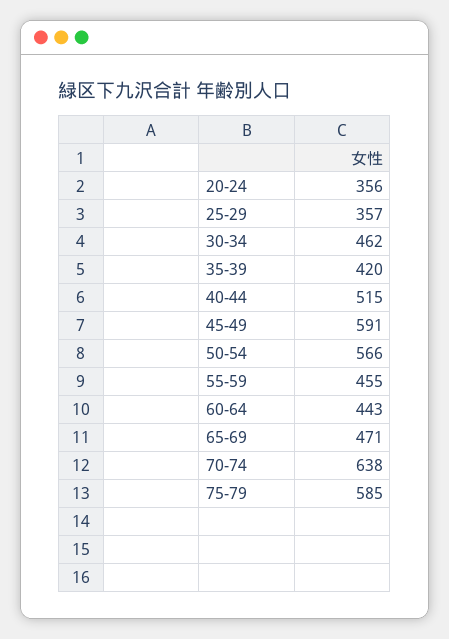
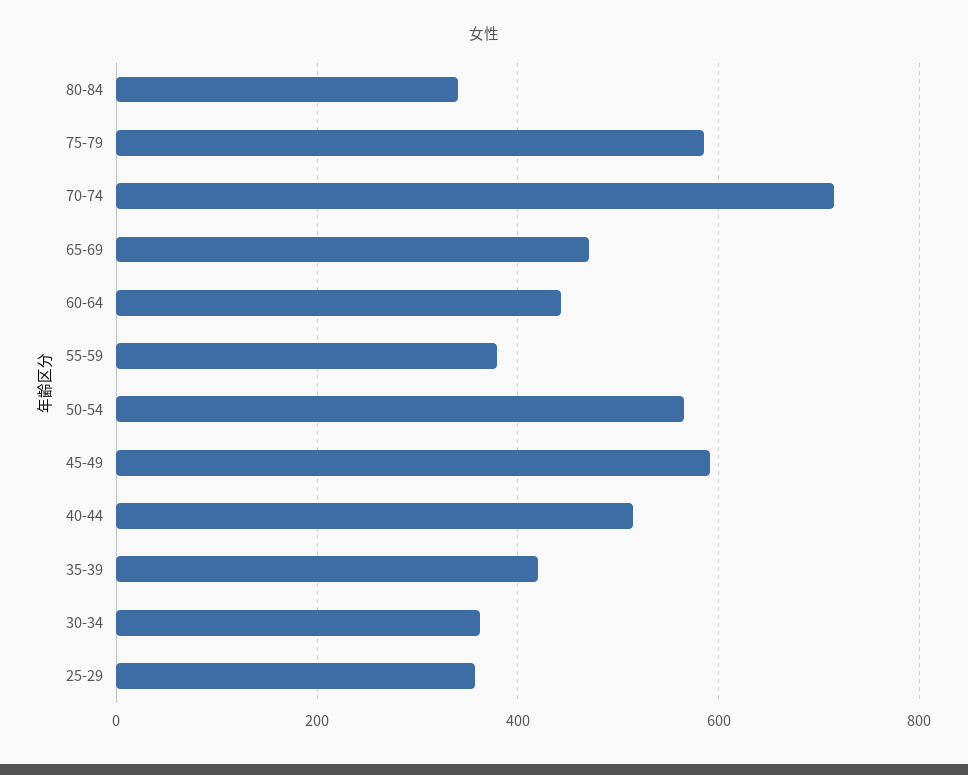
20-24: 356 -> none
30-34: 462 -> 360
55-59: 455 -> 380
70-74: 638 -> 720
80-84: none -> 340

